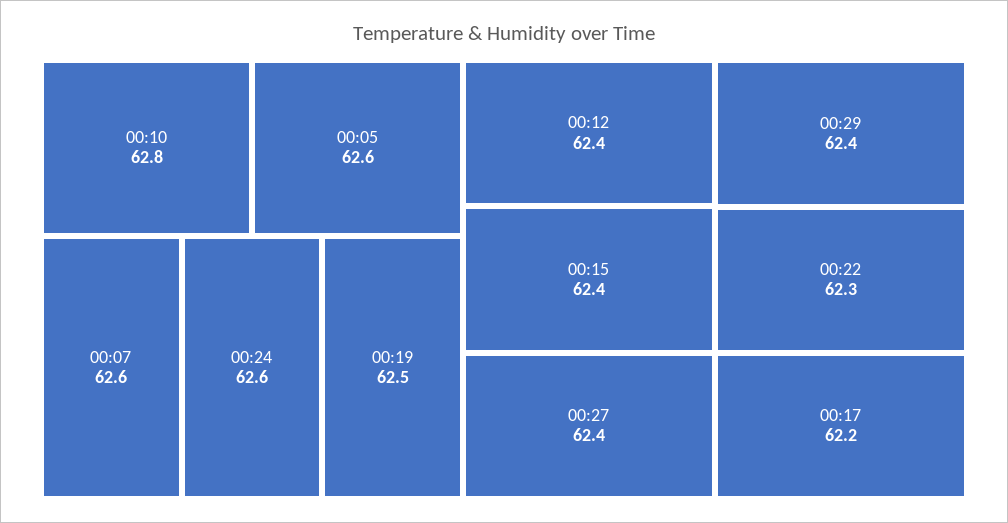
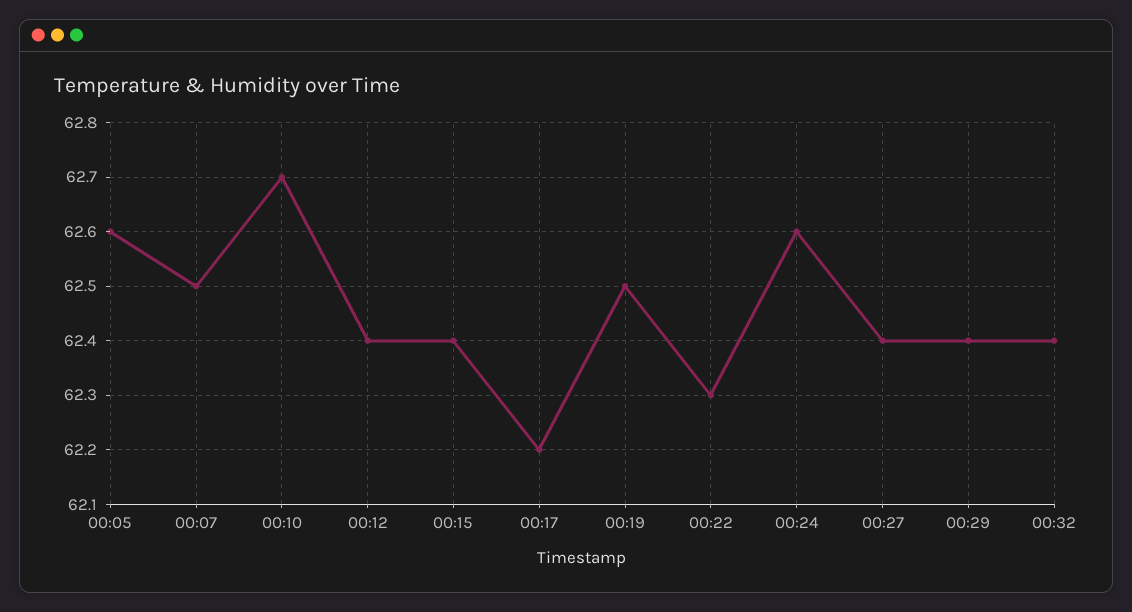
00:10: 62.8 -> 62.7
00:07: 62.6 -> 62.5
00:32: none -> 62.4

